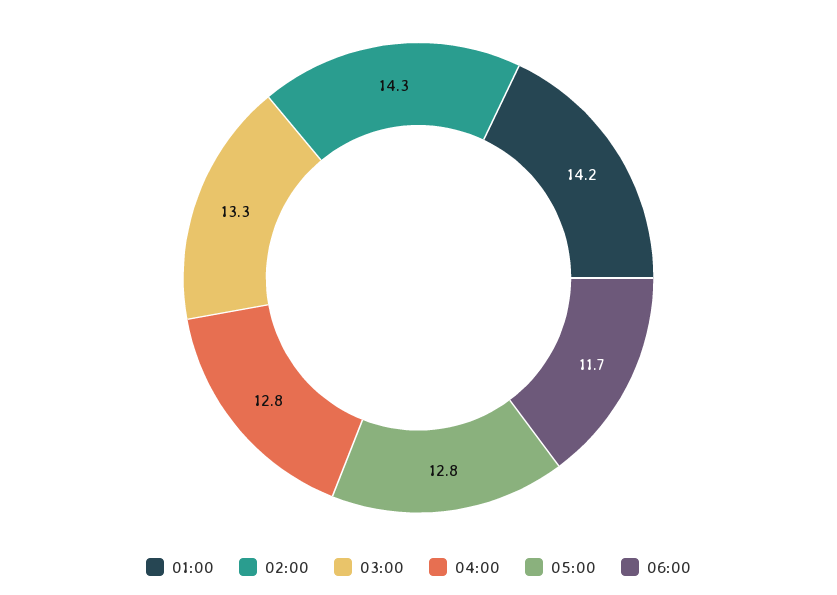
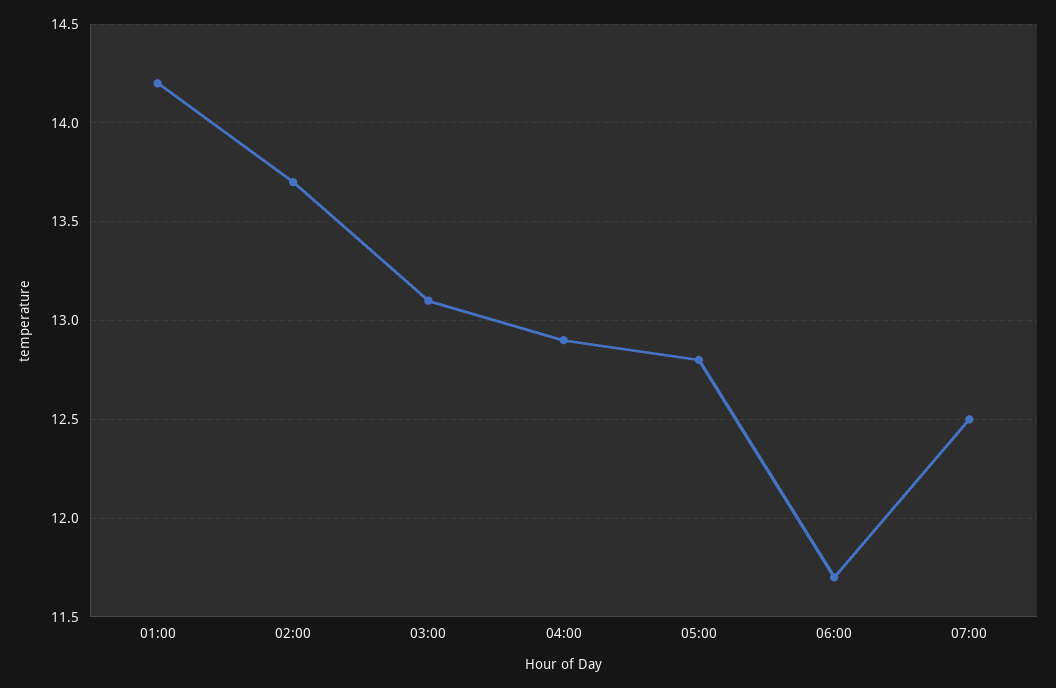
02:00: 14.3 -> 13.7
03:00: 13.3 -> 13.1
04:00: 12.8 -> 12.9
07:00: none -> 12.5

